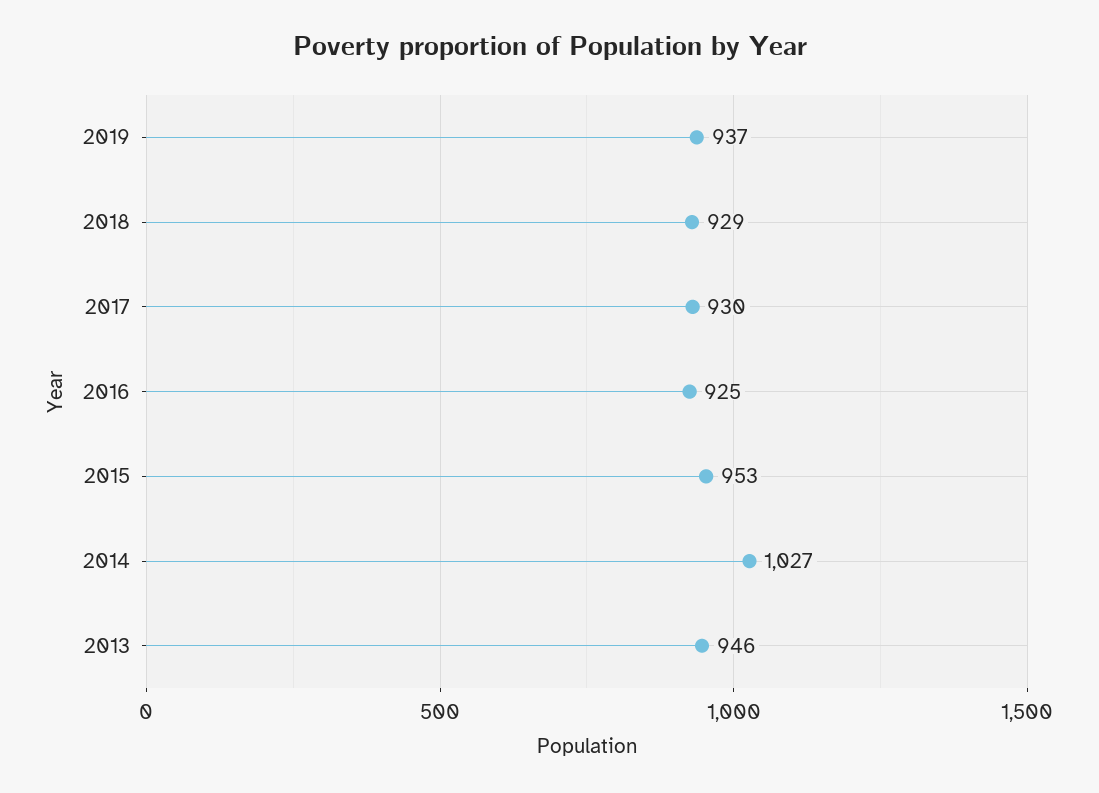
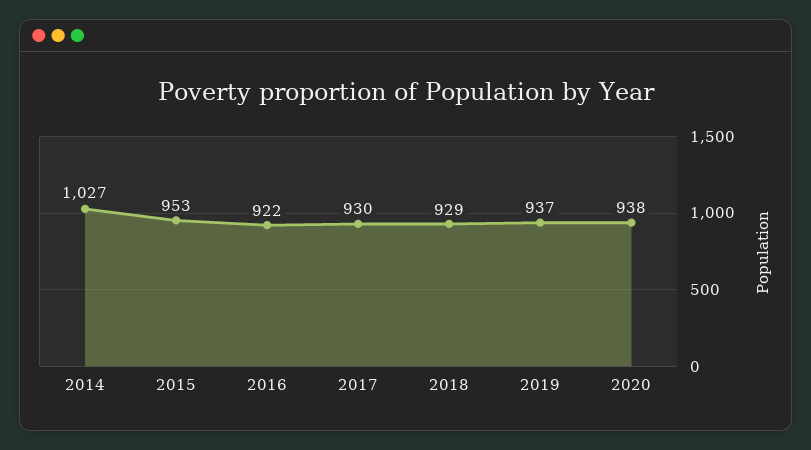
2016: 925 -> 922
2013: 946 -> none
2020: none -> 938

